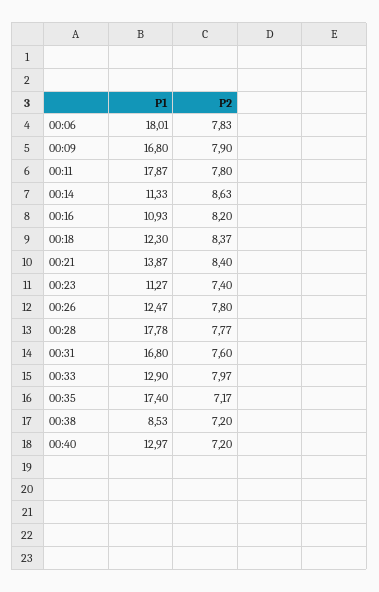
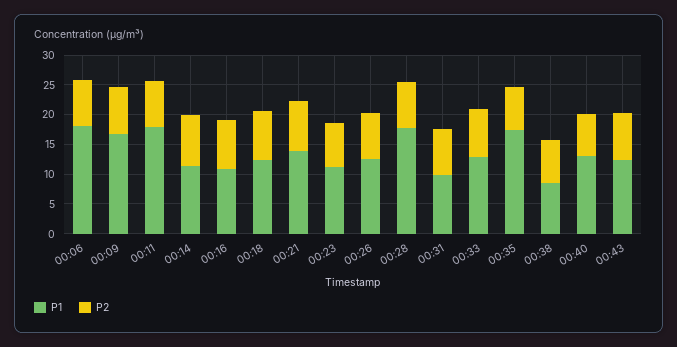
P1, 00:31: 16.8 -> 10
P1, 00:43: none -> 12.5
P2, 00:43: none -> 7.5

